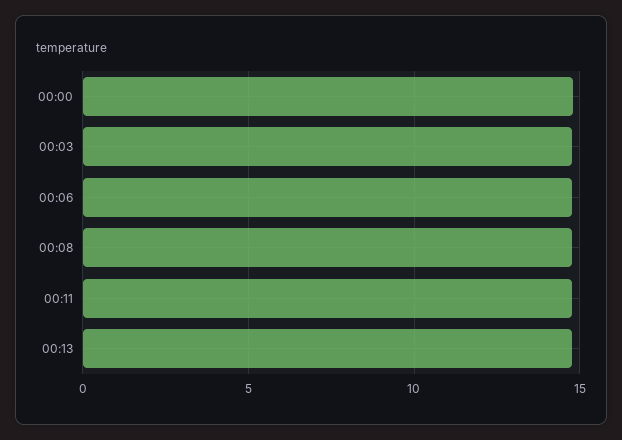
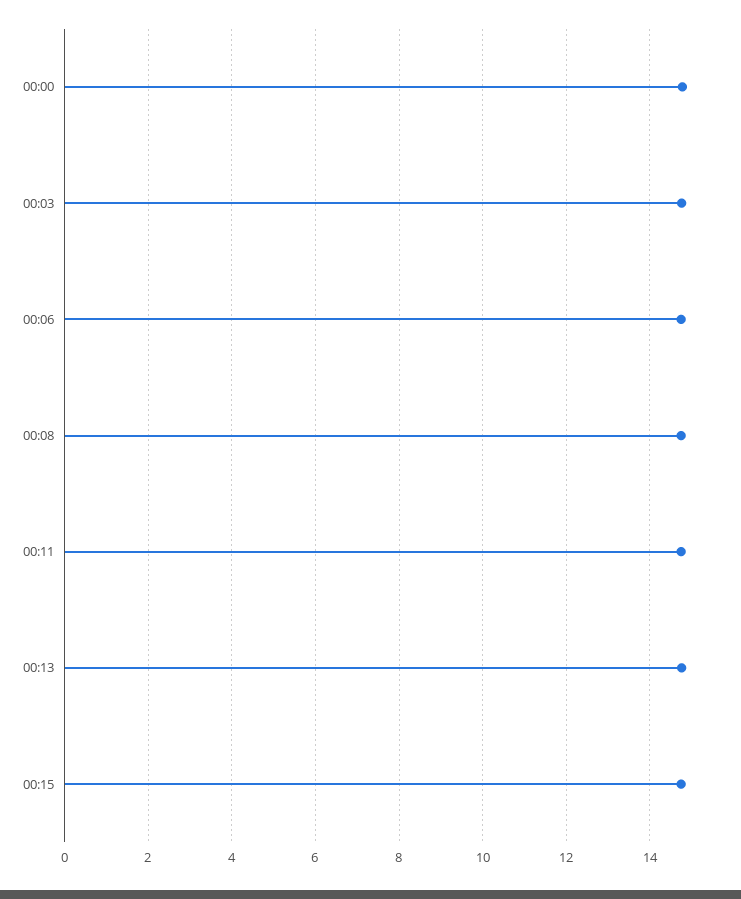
00:15: none -> 14.8

